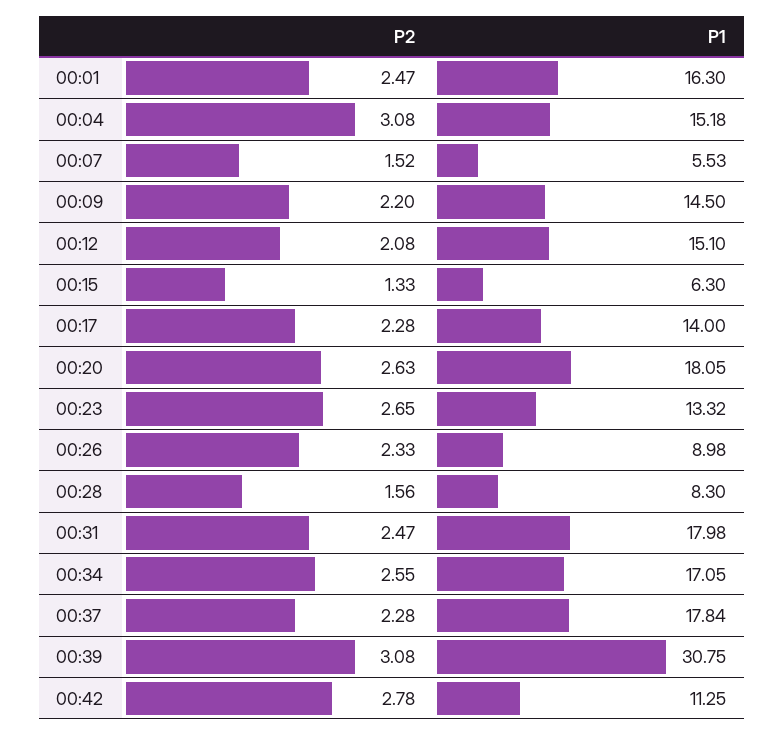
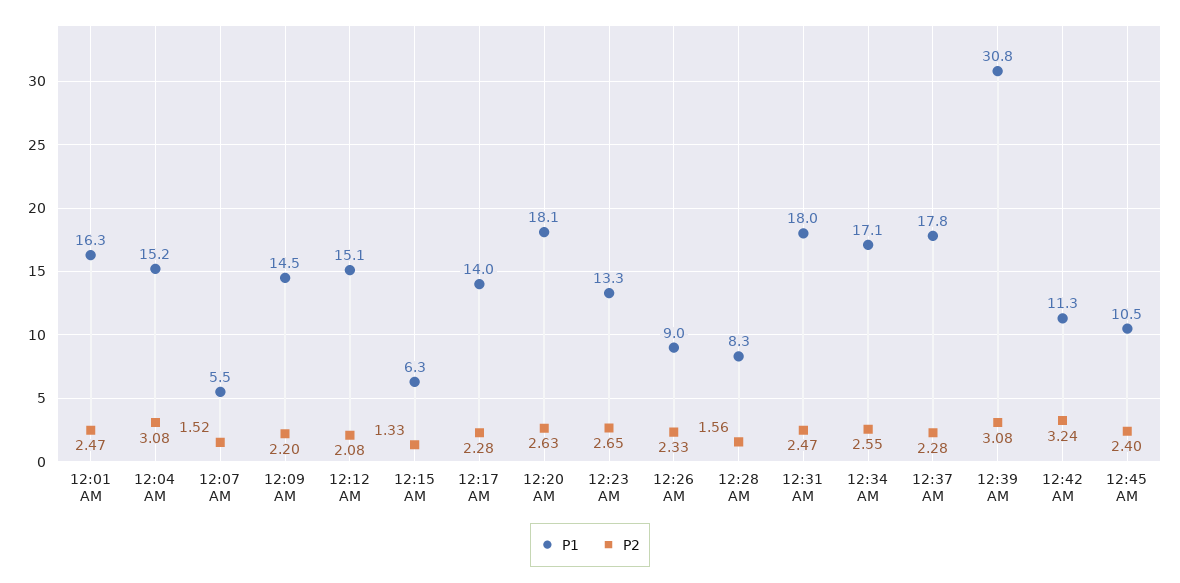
P2, 00:42: 2.78 -> 3.24
P1, 12:45 AM: none -> 10.5
P2, 12:45 AM: none -> 2.4

